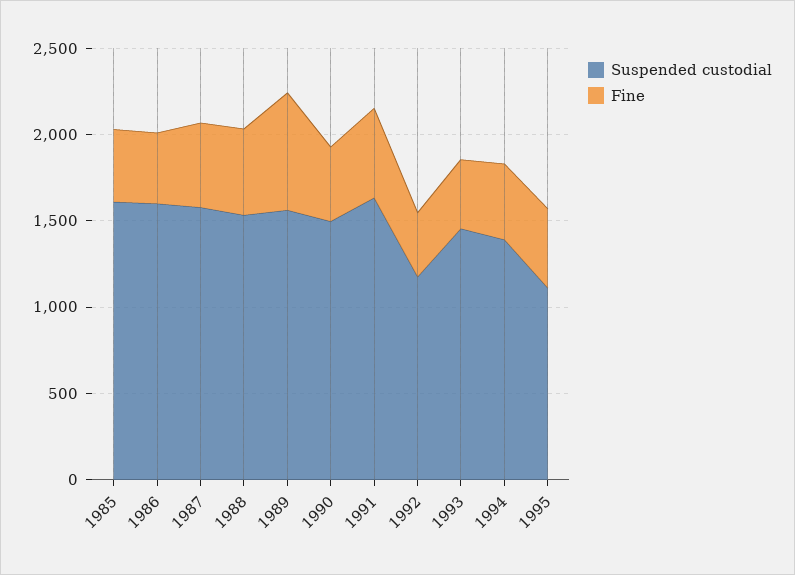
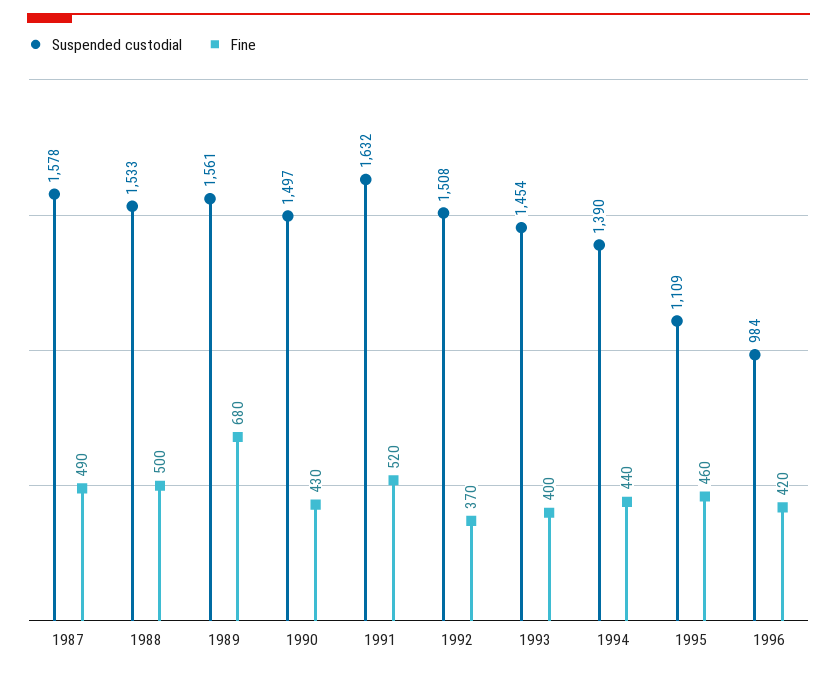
Suspended custodial, 1985: 1600 -> none
Fine, 1985: 400 -> none
Suspended custodial, 1986: 1600 -> none
Fine, 1986: 400 -> none
Suspended custodial, 1992: 1200 -> 1508
Suspended custodial, 1996: none -> 984
Fine, 1996: none -> 420

